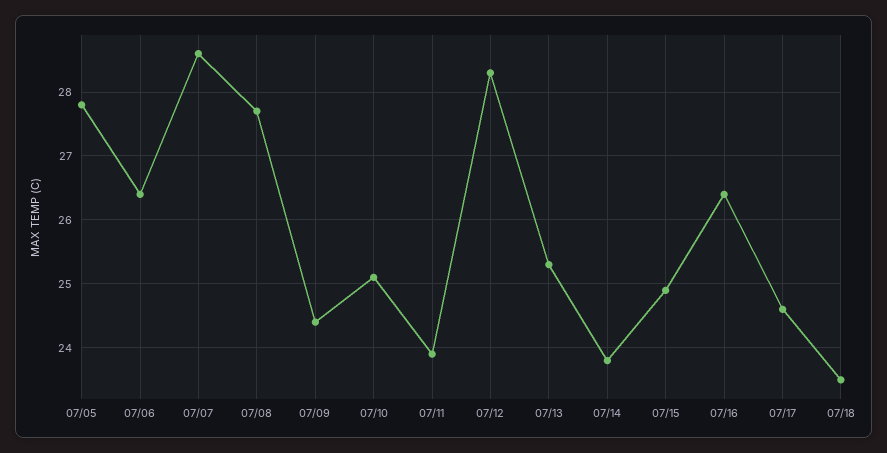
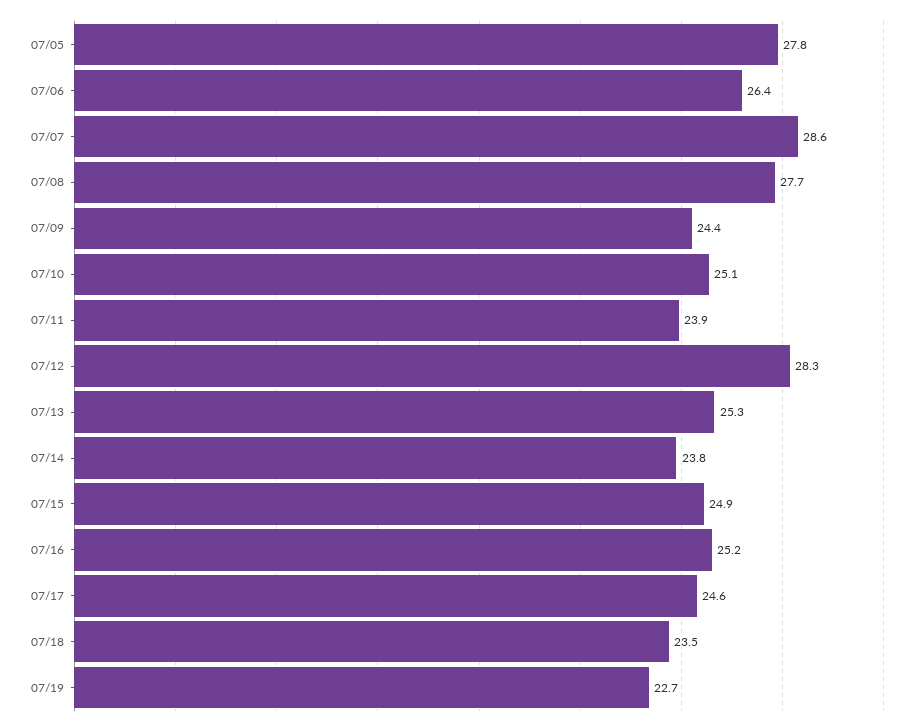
07/16: 26.4 -> 25.2
07/19: none -> 22.7

